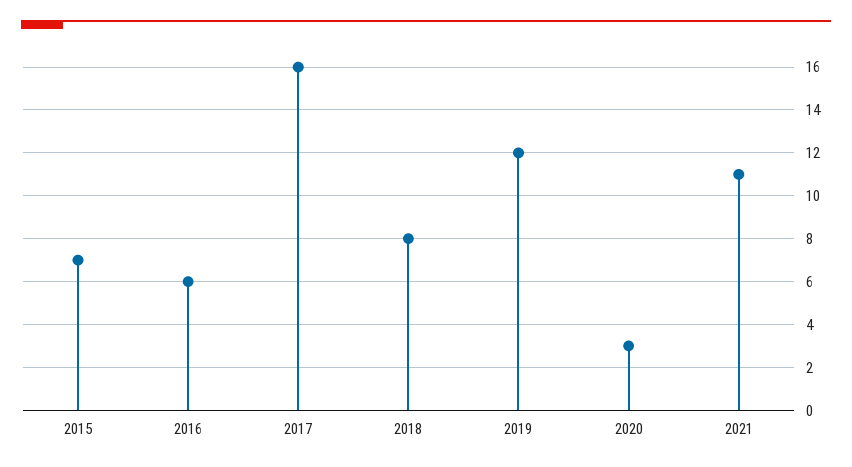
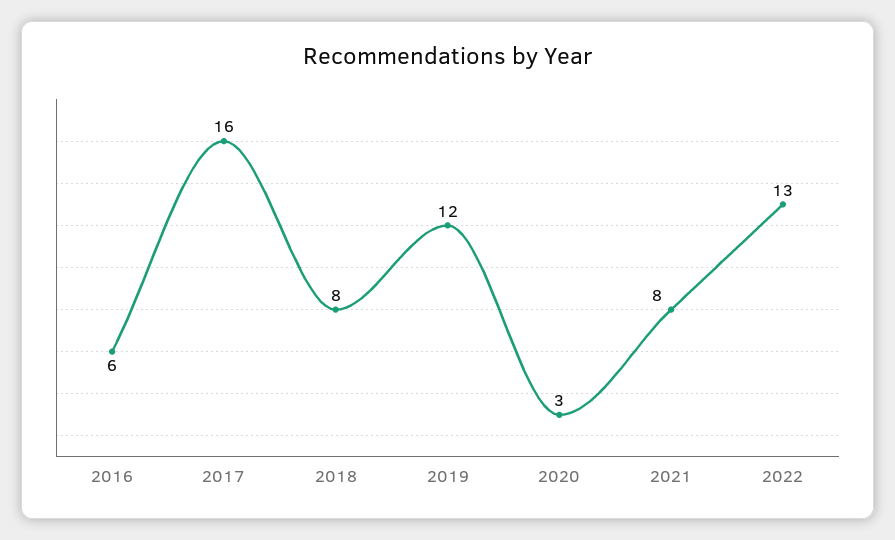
2015: 7 -> none
2021: 11 -> 8
2022: none -> 13

